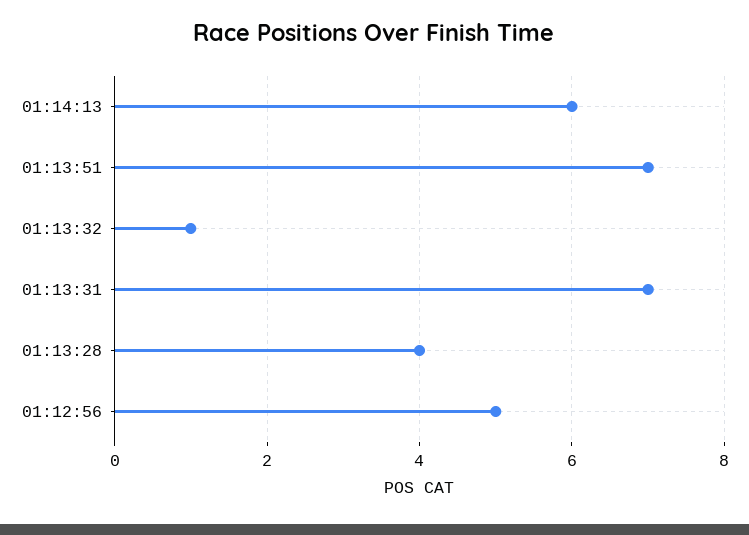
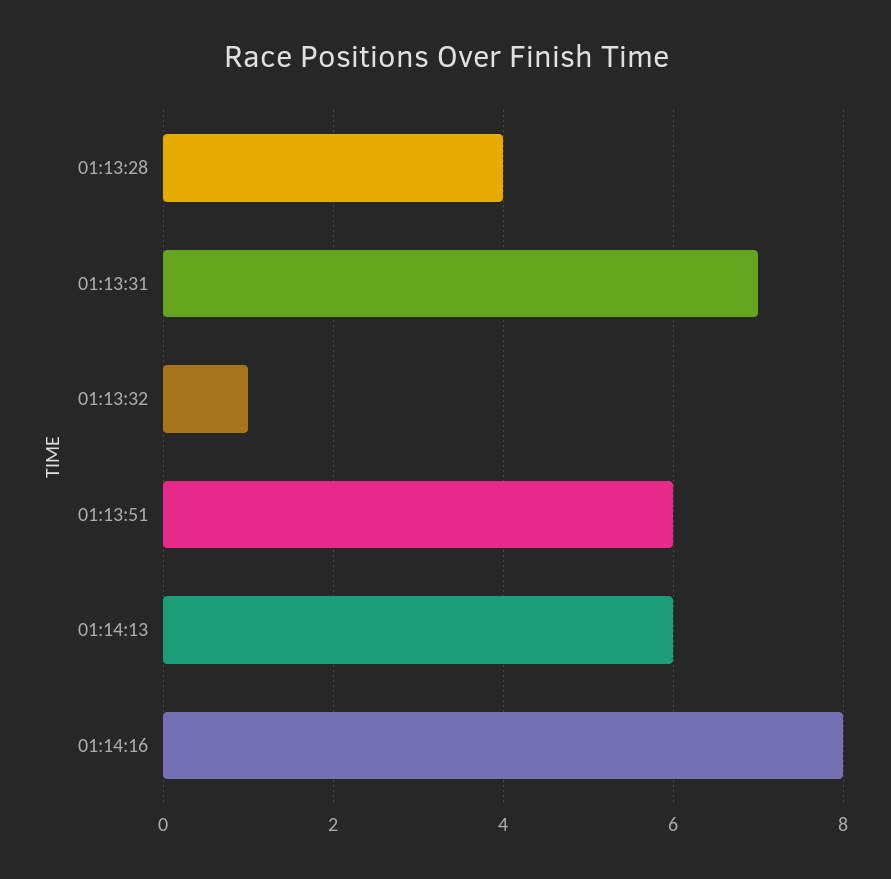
01:13:51: 7 -> 6
01:12:56: 5 -> none
01:14:16: none -> 8

